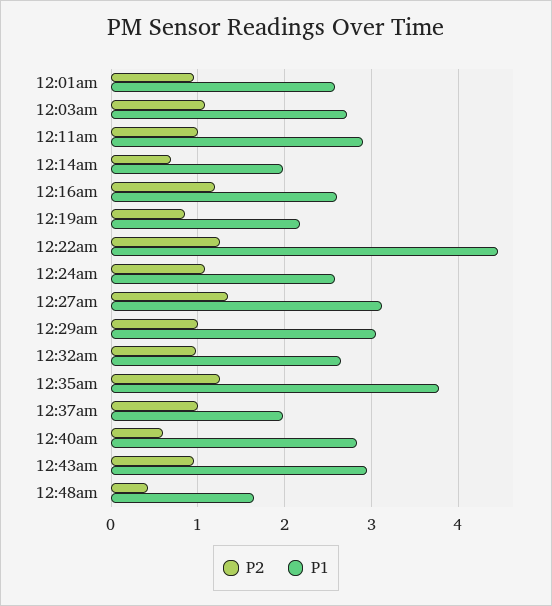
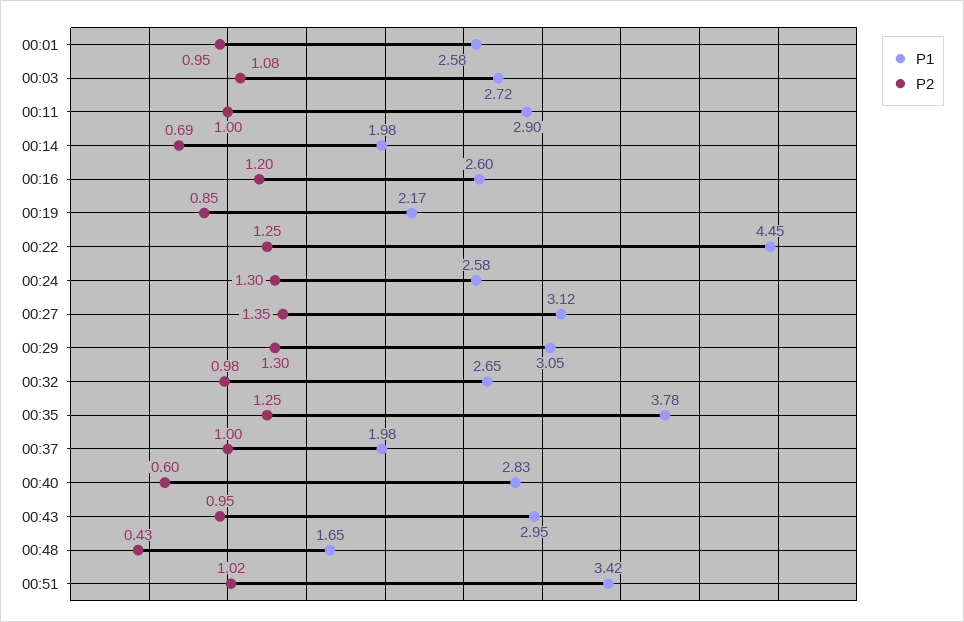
P2, 12:24am: 1.1 -> 1.3
P2, 12:29am: 1 -> 1.3
P1, 00:51: none -> 3.42
P2, 00:51: none -> 1.02

